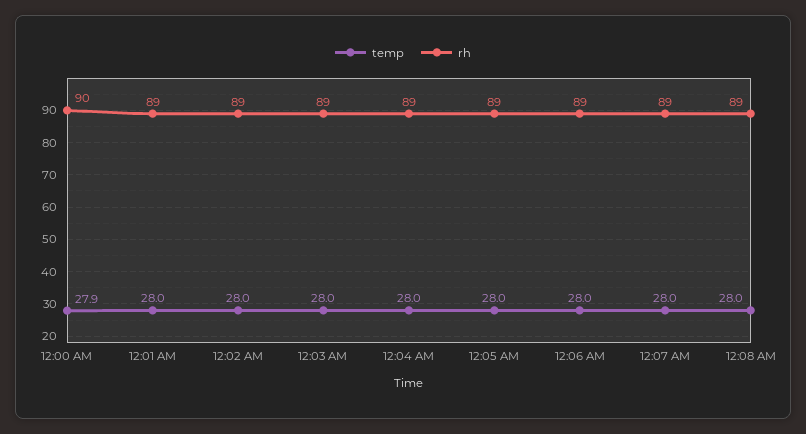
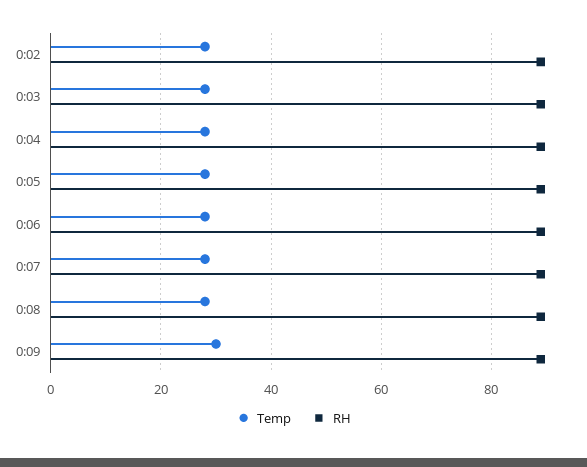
temp, 12:00 AM: 27.9 -> none
rh, 12:00 AM: 90 -> none
temp, 12:01 AM: 28 -> none
rh, 12:01 AM: 89 -> none
temp, 0:09: none -> 30
rh, 0:09: none -> 90

